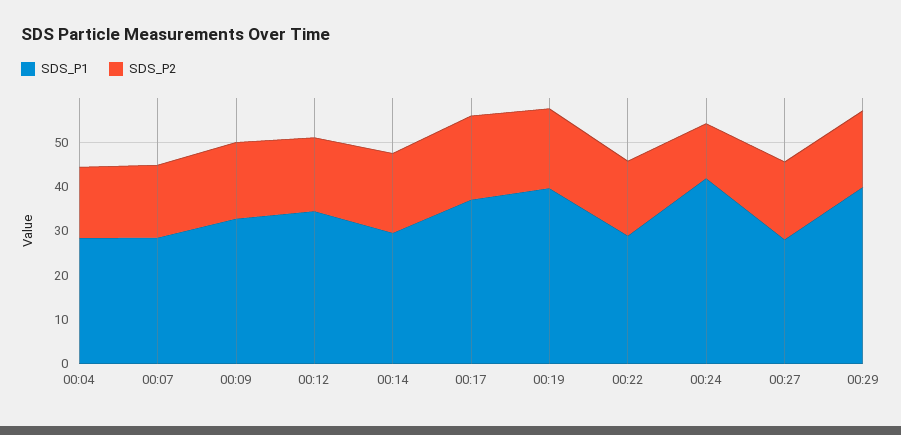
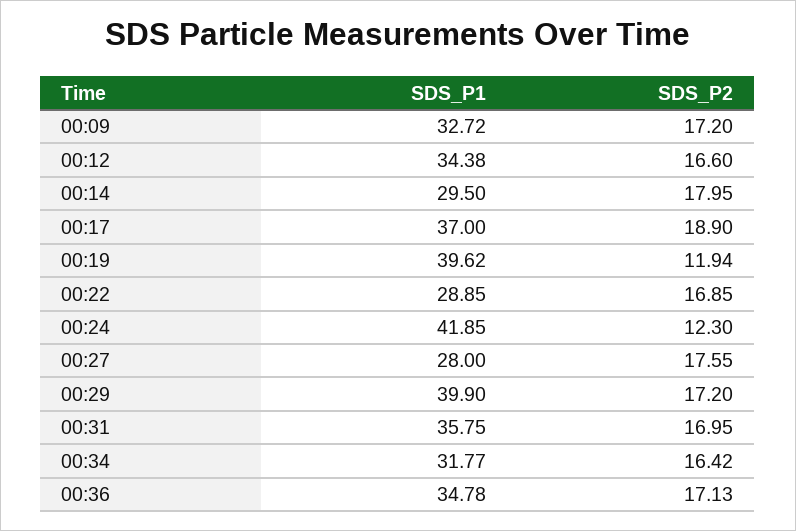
SDS_P1, 00:04: 28 -> none
SDS_P2, 00:04: 16 -> none
SDS_P1, 00:07: 28 -> none
SDS_P2, 00:07: 16 -> none
SDS_P2, 00:19: 18 -> 11.94
SDS_P1, 00:31: none -> 35.75
SDS_P2, 00:31: none -> 16.95
SDS_P1, 00:34: none -> 31.77
SDS_P2, 00:34: none -> 16.42
SDS_P1, 00:36: none -> 34.78
SDS_P2, 00:36: none -> 17.13

